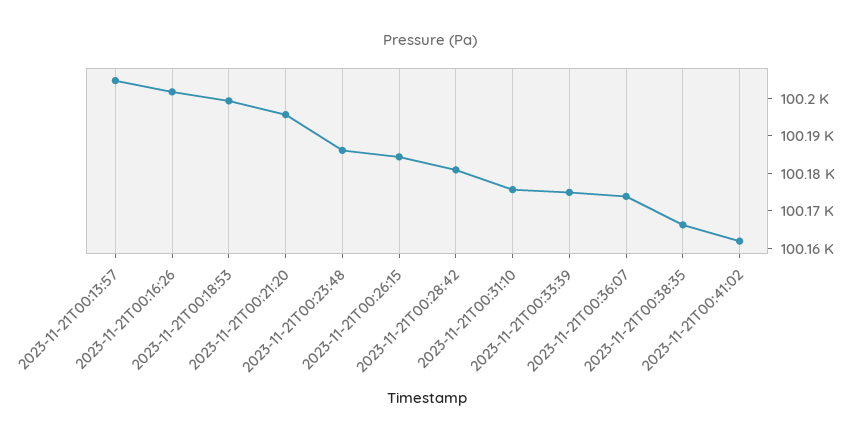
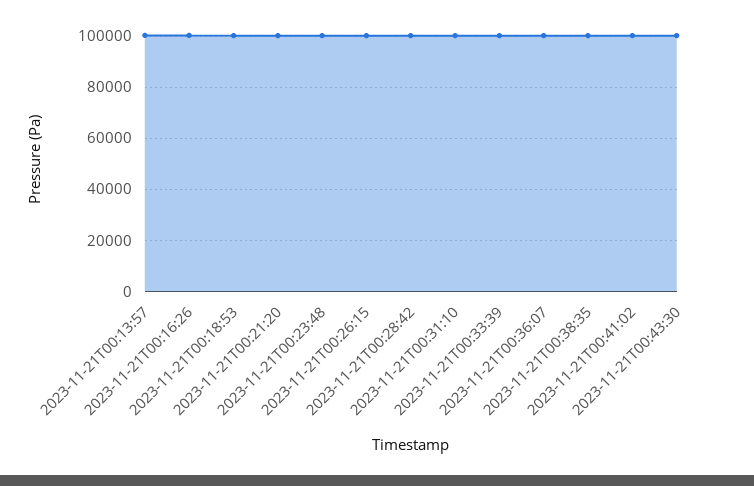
2023-11-21T00:43:30: none -> 100000

